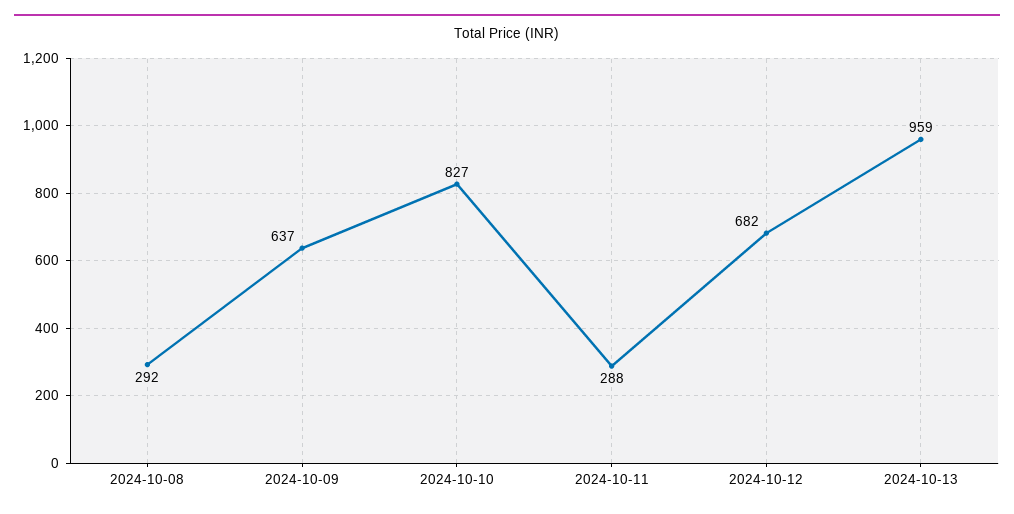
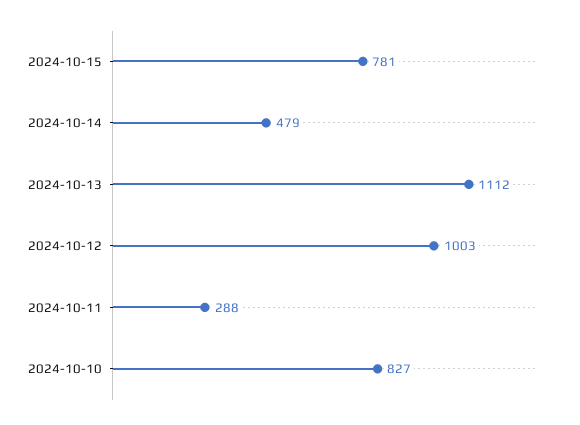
2024-10-08: 292 -> none
2024-10-09: 637 -> none
2024-10-12: 682 -> 1003
2024-10-13: 959 -> 1112
2024-10-15: none -> 781
2024-10-14: none -> 479

